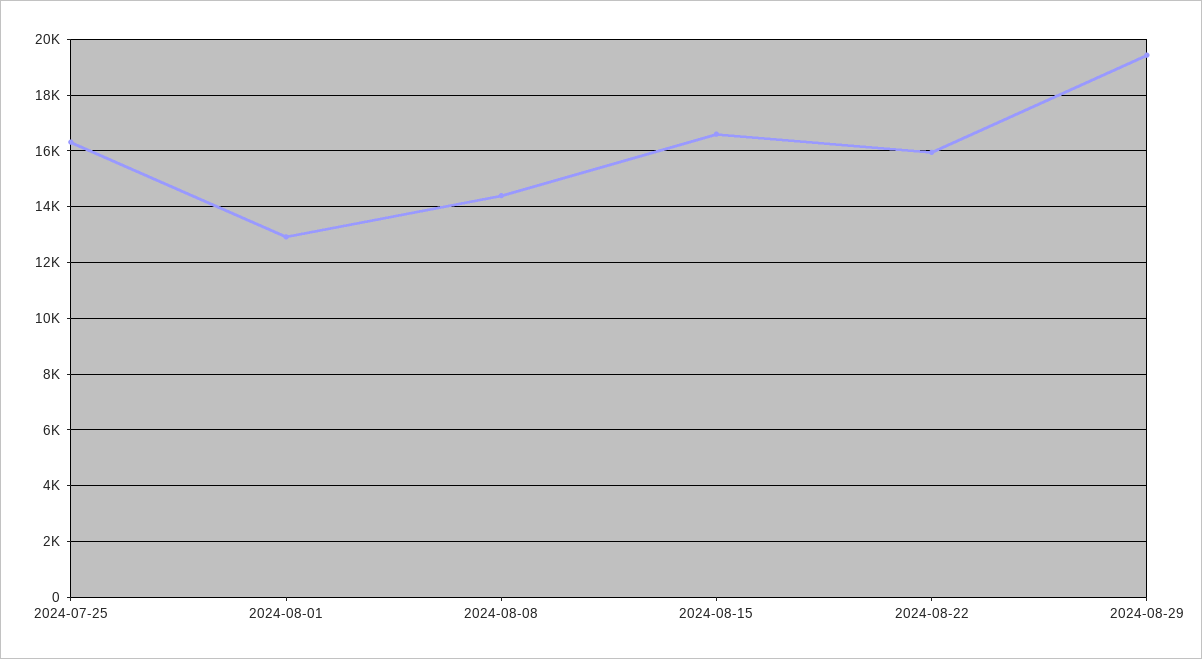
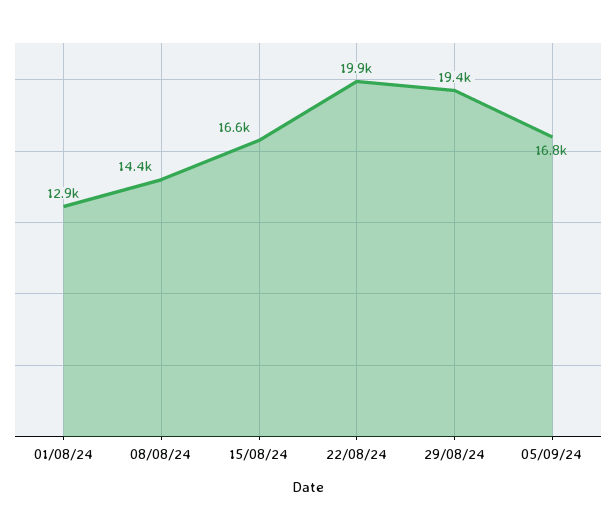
2024-07-25: 16250 -> none
2024-08-22: 16000 -> 19900
05/09/24: none -> 16800

